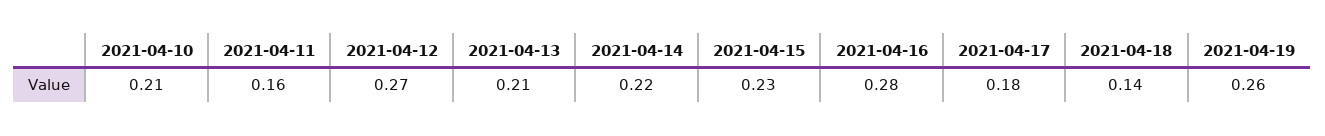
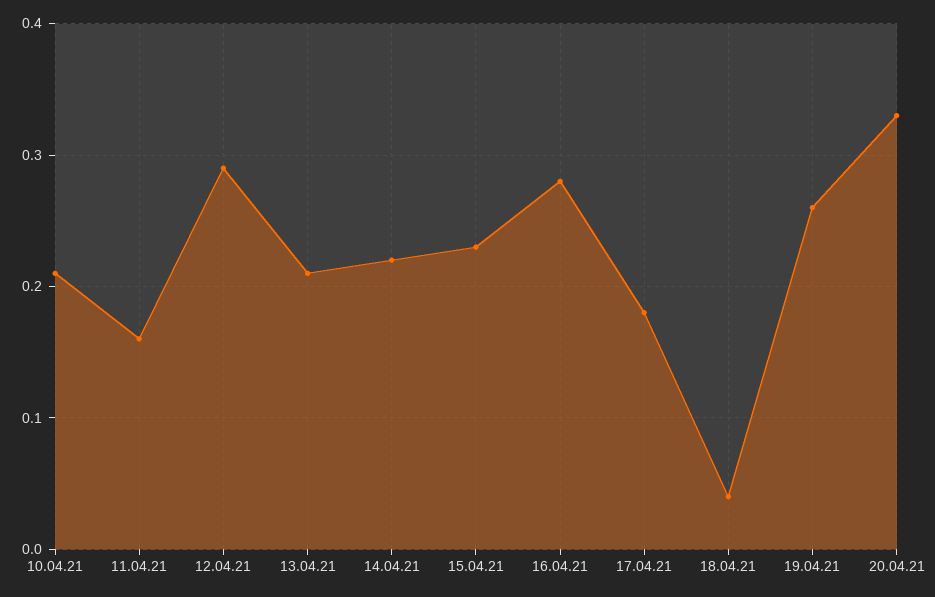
2021-04-12: 0.27 -> 0.29
2021-04-18: 0.14 -> 0.04
20.04.21: none -> 0.33

